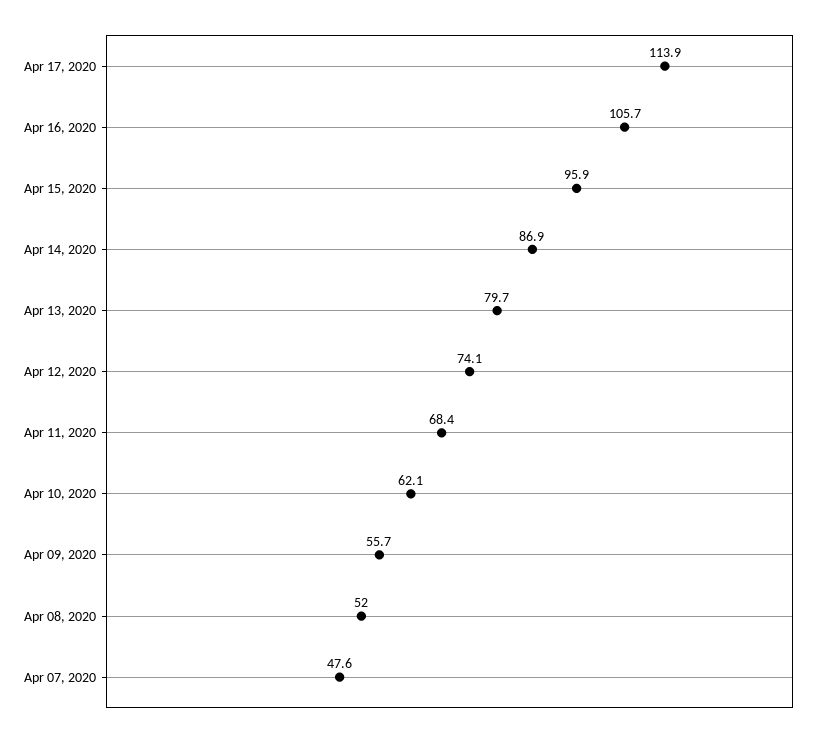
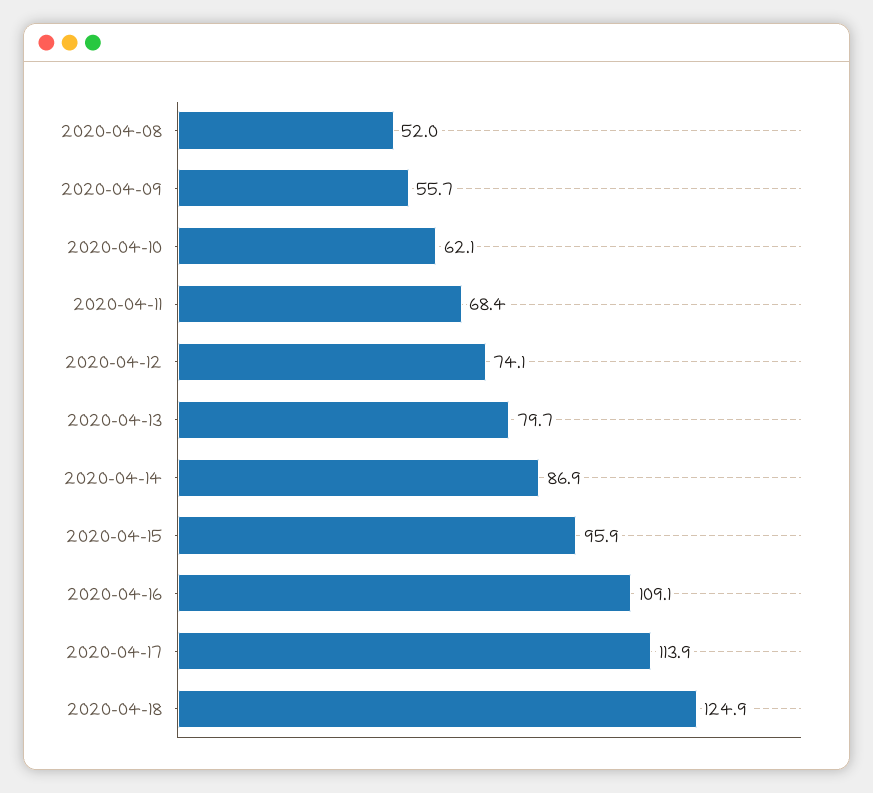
Apr 16, 2020: 105.7 -> 109.1
Apr 07, 2020: 47.6 -> none
2020-04-18: none -> 124.9

